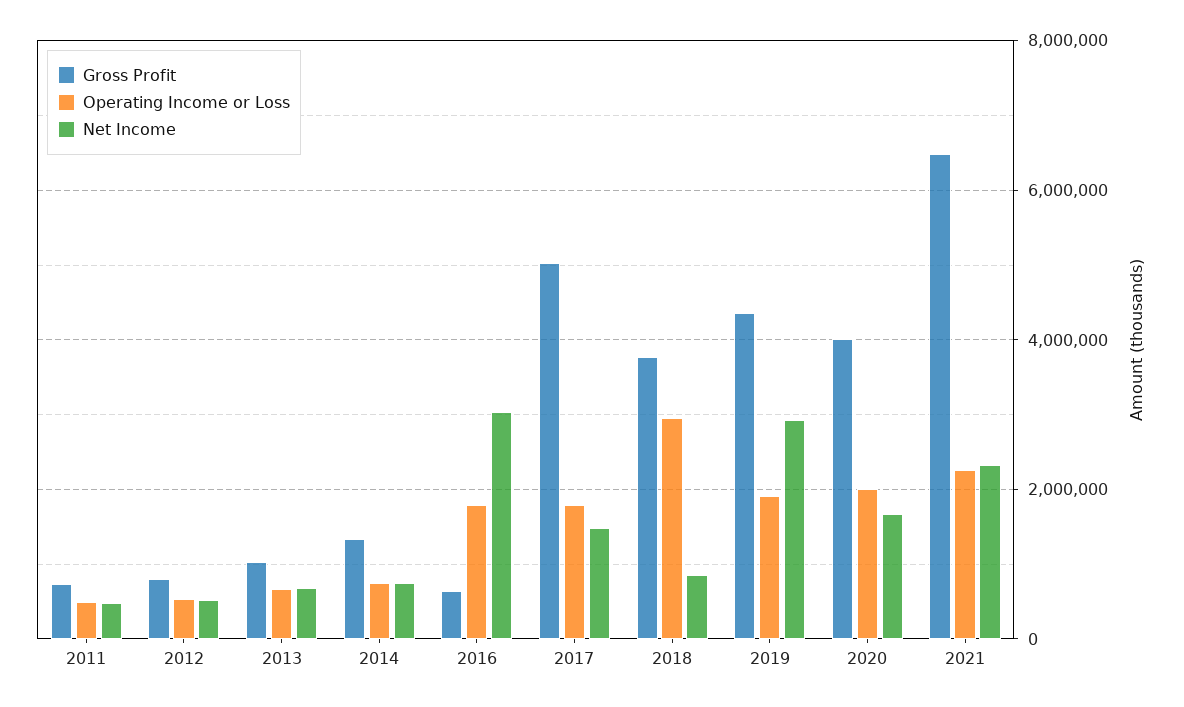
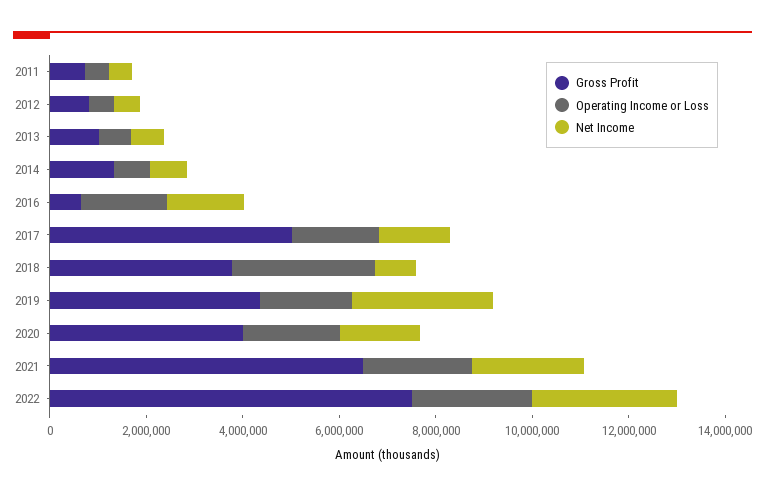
Net Income, 2016: 3000000 -> 1500000
Gross Profit, 2022: none -> 7500000
Operating Income or Loss, 2022: none -> 2500000
Net Income, 2022: none -> 3000000

